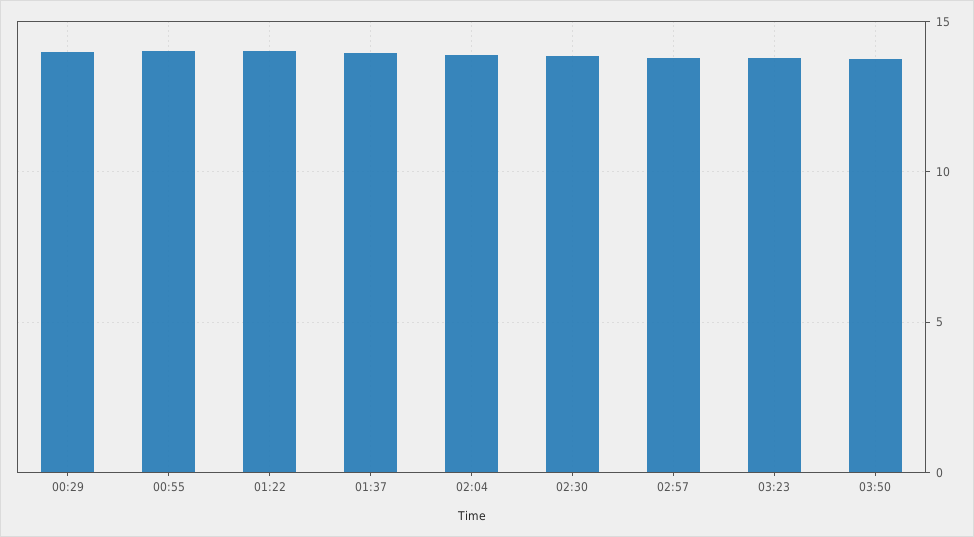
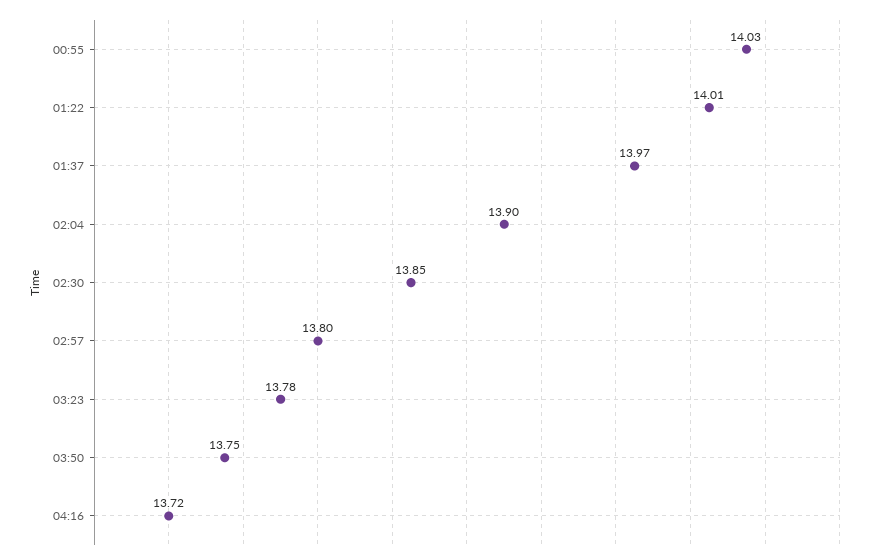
00:29: 14 -> none
04:16: none -> 13.72

